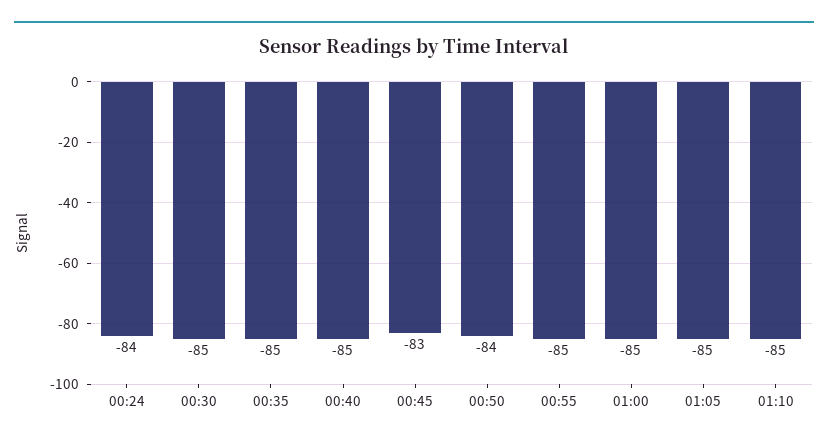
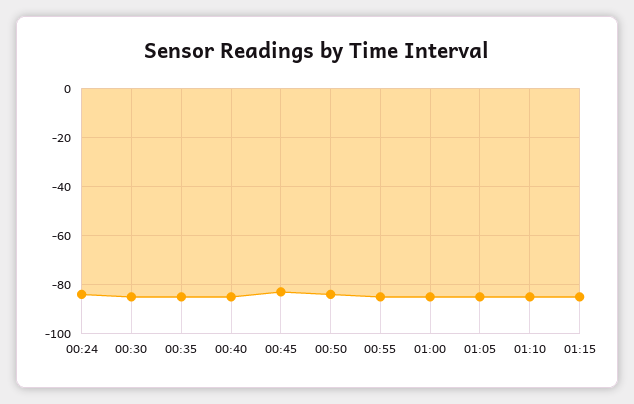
01:15: none -> -85

